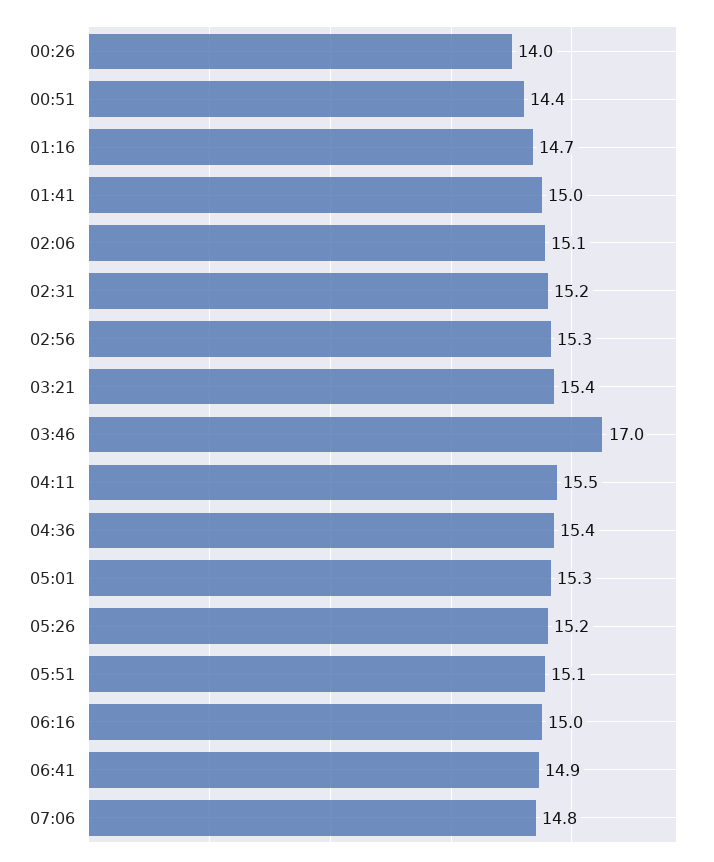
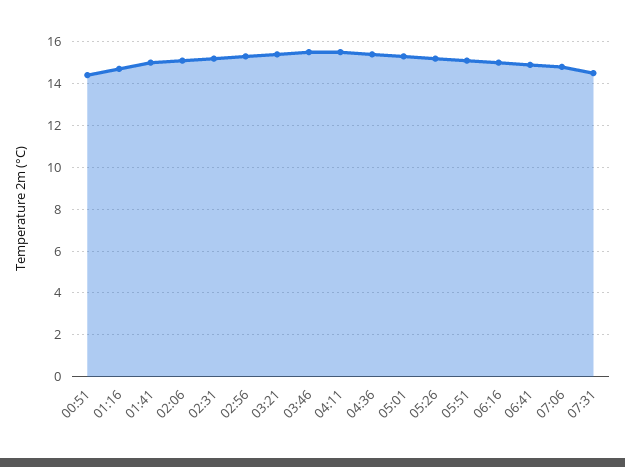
00:26: 14 -> none
03:46: 17 -> 15.5
07:31: none -> 14.5

